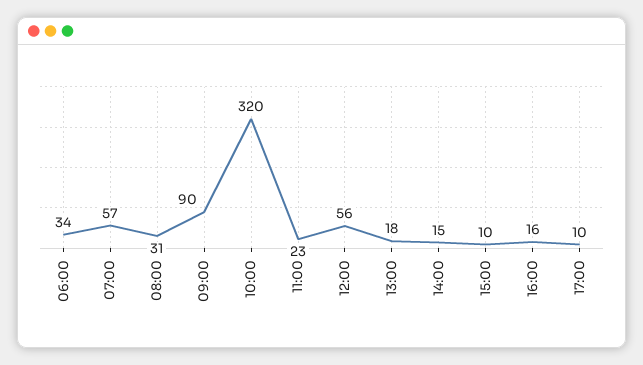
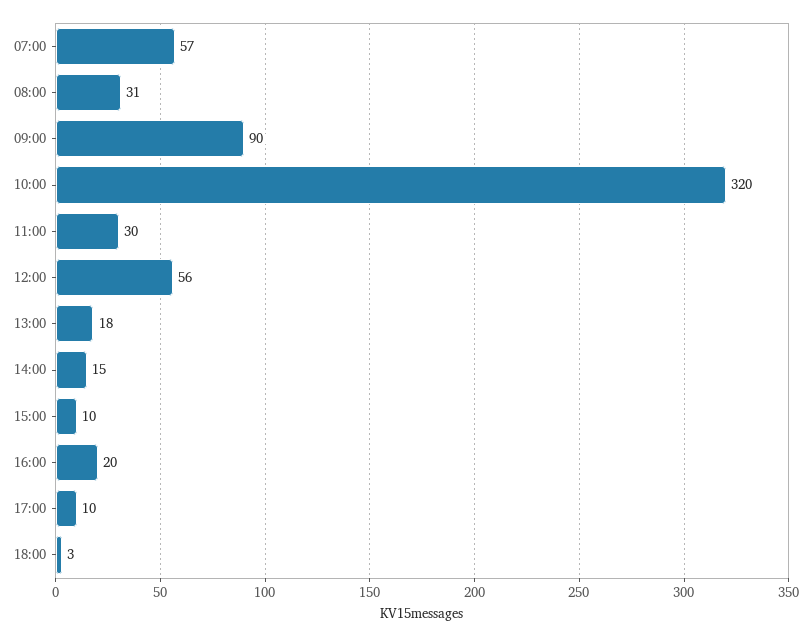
06:00: 34 -> none
11:00: 23 -> 30
16:00: 16 -> 20
18:00: none -> 3

